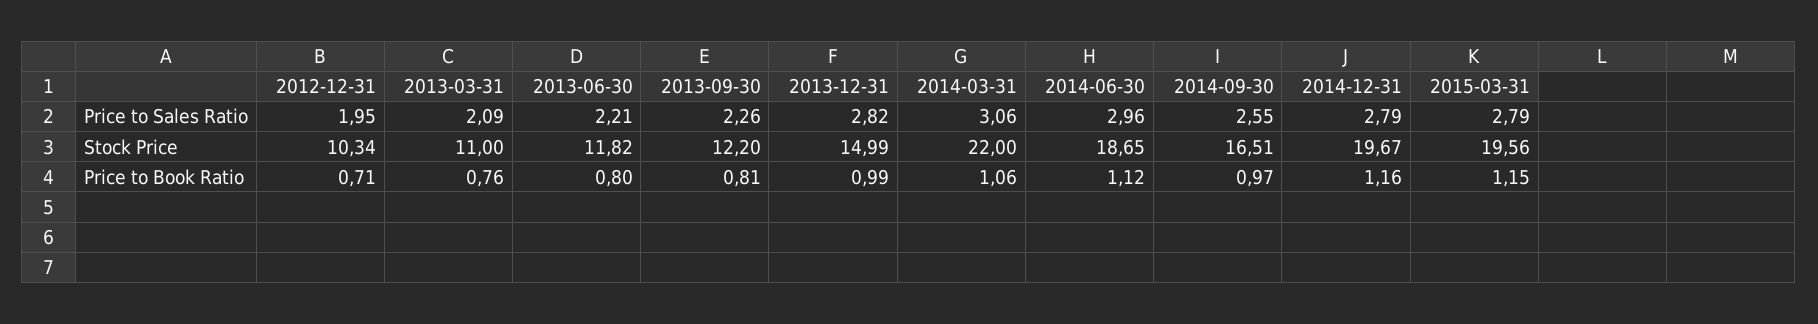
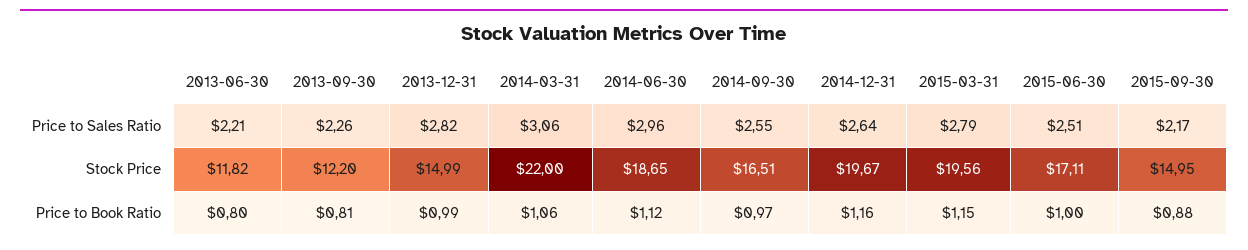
2012-12-31, Price to Sales Ratio: 1.95 -> none
2013-03-31, Price to Sales Ratio: 2.09 -> none
2014-12-31, Price to Sales Ratio: 2.79 -> 2.64
2012-12-31, Stock Price: 10.34 -> none
2013-03-31, Stock Price: 11 -> none
2012-12-31, Price to Book Ratio: 0.71 -> none
2013-03-31, Price to Book Ratio: 0.76 -> none
2015-06-30, Price to Sales Ratio: none -> 2.51
2015-09-30, Price to Sales Ratio: none -> 2.17
2015-06-30, Stock Price: none -> 17.11
2015-09-30, Stock Price: none -> 14.95
2015-06-30, Price to Book Ratio: none -> 1
2015-09-30, Price to Book Ratio: none -> 0.88

